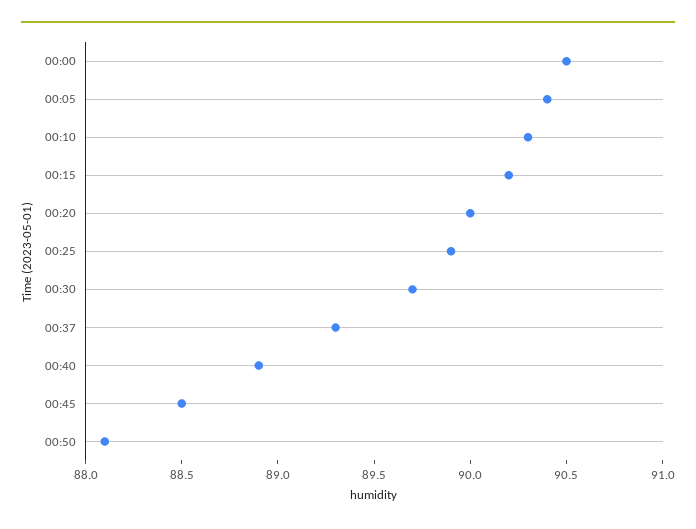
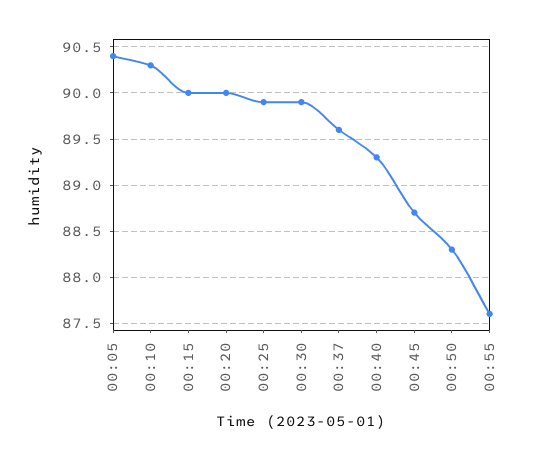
00:00: 90.5 -> none
00:15: 90.2 -> 90
00:30: 89.7 -> 89.9
00:37: 89.3 -> 89.6
00:40: 88.9 -> 89.3
00:45: 88.5 -> 88.7
00:50: 88.1 -> 88.3
00:55: none -> 87.6

